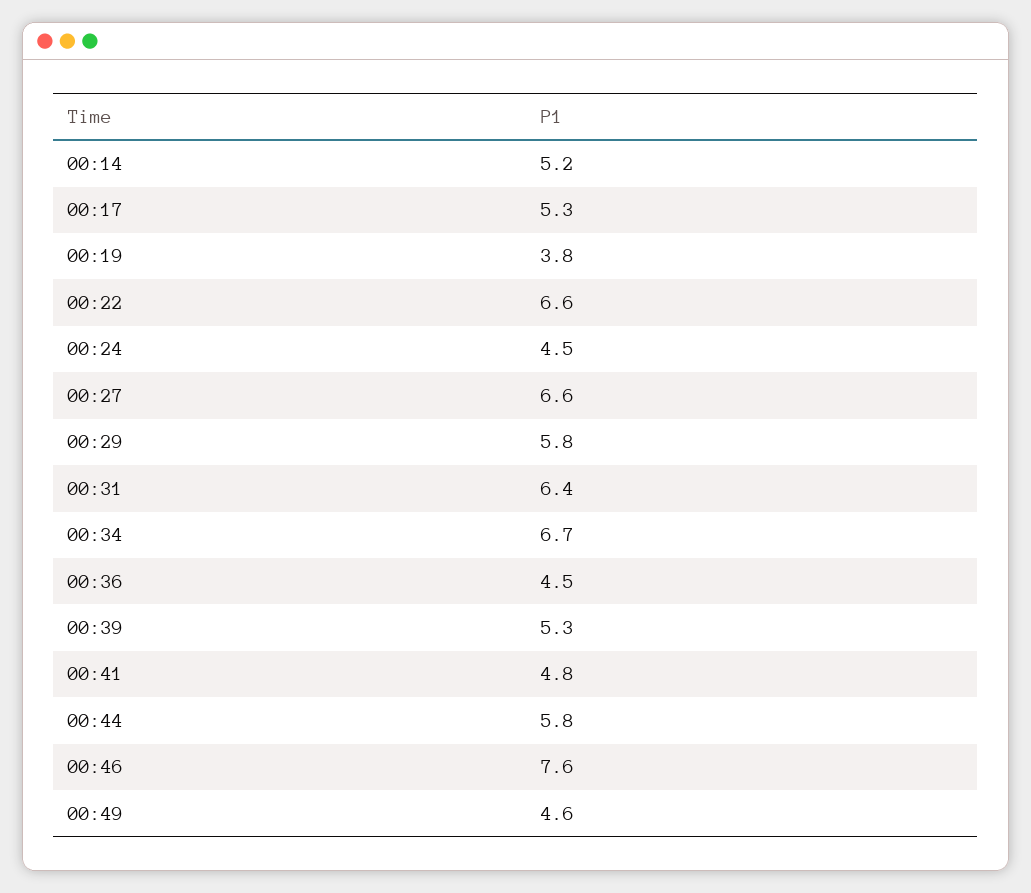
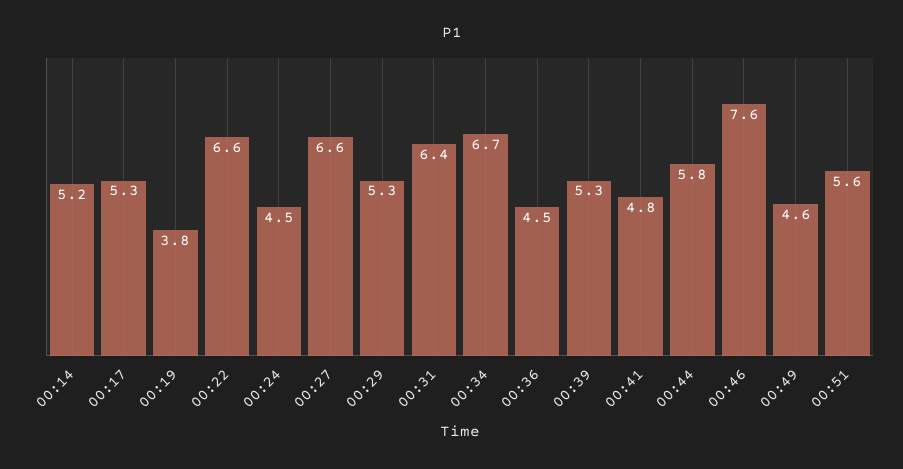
00:29: 5.8 -> 5.3
00:51: none -> 5.6

